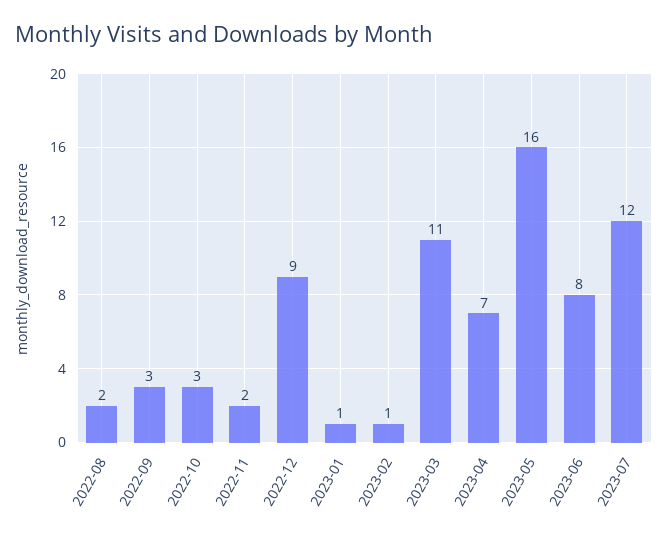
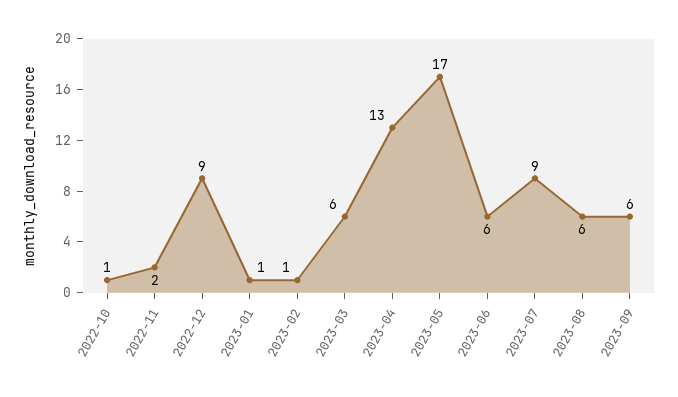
2022-08: 2 -> none
2022-09: 3 -> none
2022-10: 3 -> 1
2023-03: 11 -> 6
2023-04: 7 -> 13
2023-05: 16 -> 17
2023-06: 8 -> 6
2023-07: 12 -> 9
2023-08: none -> 6
2023-09: none -> 6

